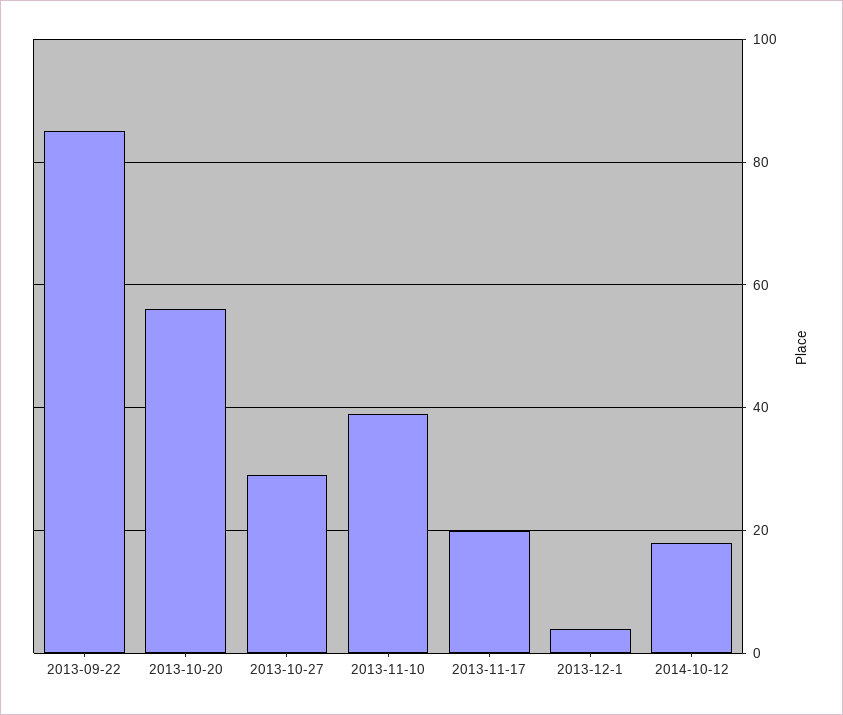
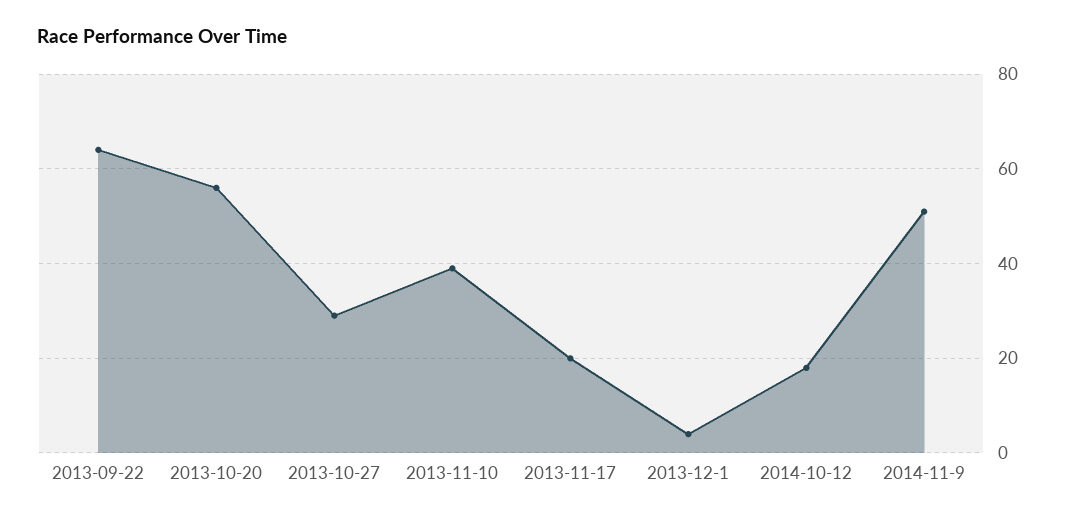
2013-09-22: 85 -> 65
2014-11-9: none -> 50

